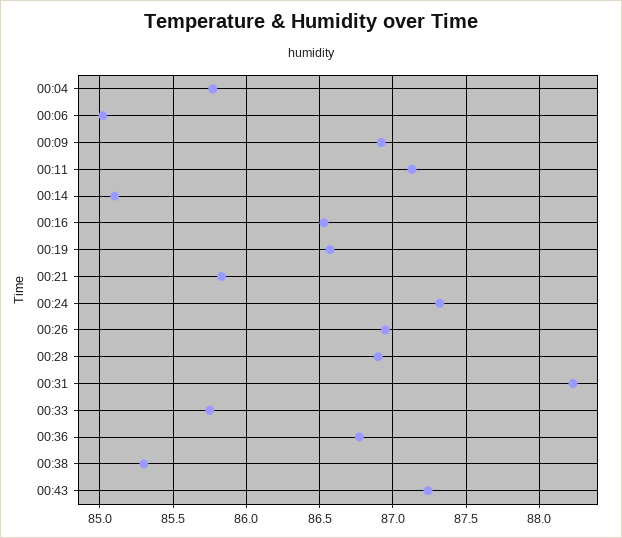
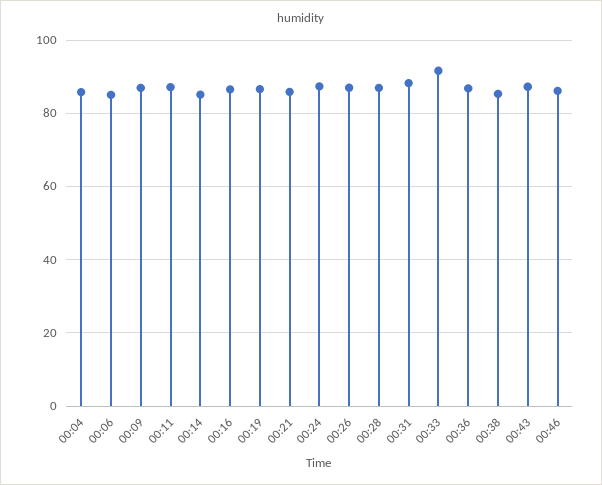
00:33: 85.75 -> 92
00:46: none -> 86

